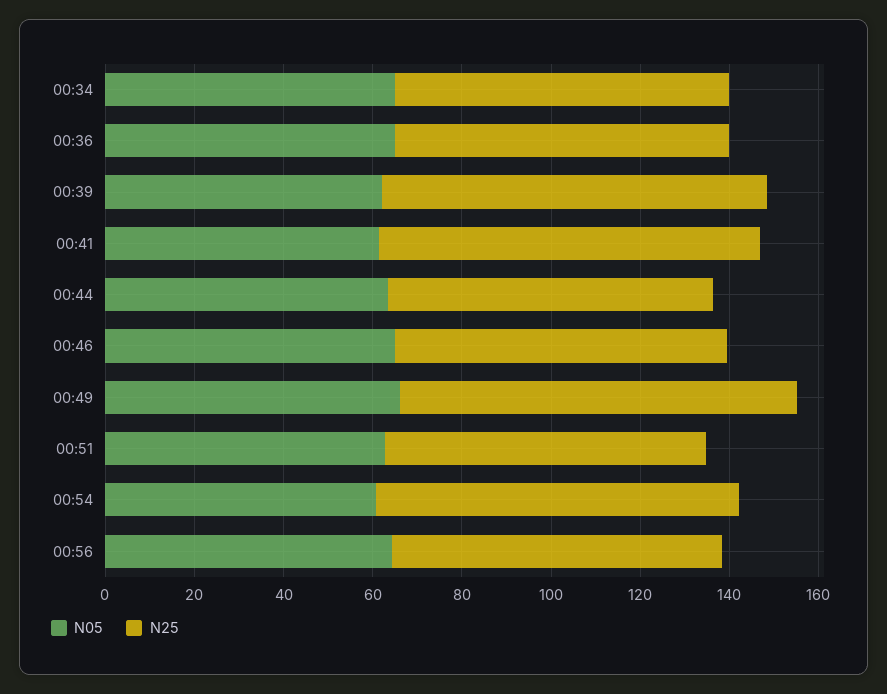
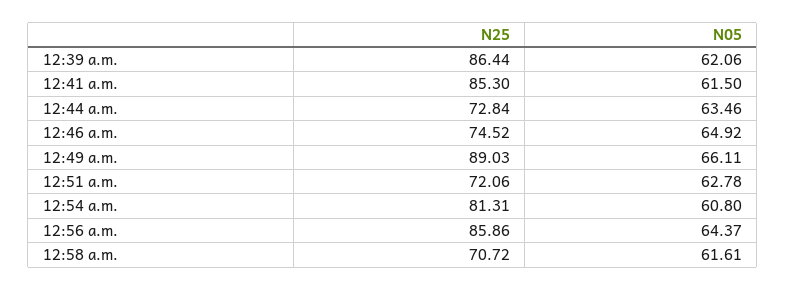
N05, 00:34: 65 -> none
N25, 00:34: 75 -> none
N05, 00:36: 65 -> none
N25, 00:36: 75 -> none
N25, 00:56: 75 -> 85.86
N25, 12:58 a.m.: none -> 70.72
N05, 12:58 a.m.: none -> 61.61

